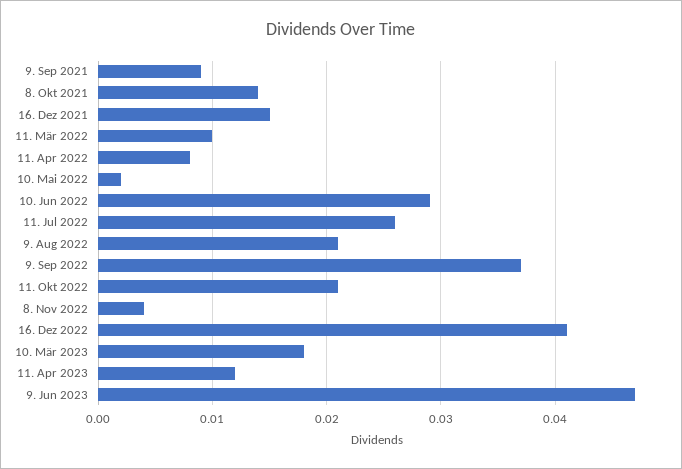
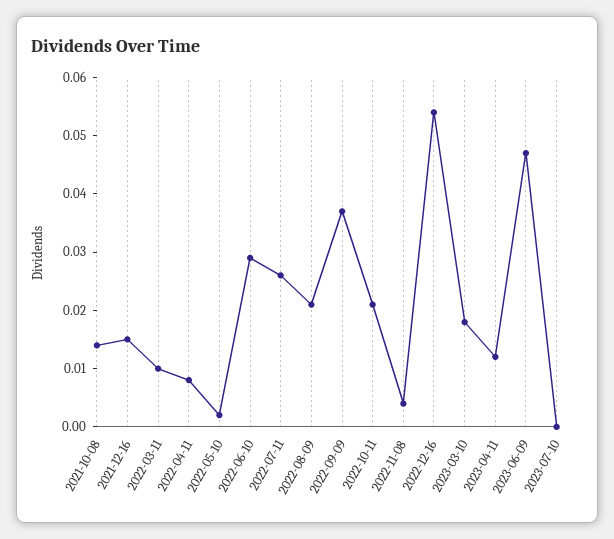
9. Sep 2021: 0.009 -> none
16. Dez 2022: 0.041 -> 0.055
2023-07-10: none -> 0

